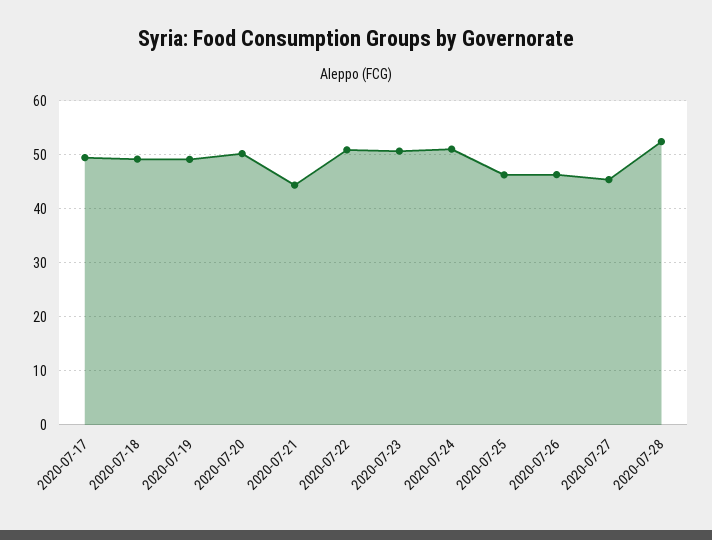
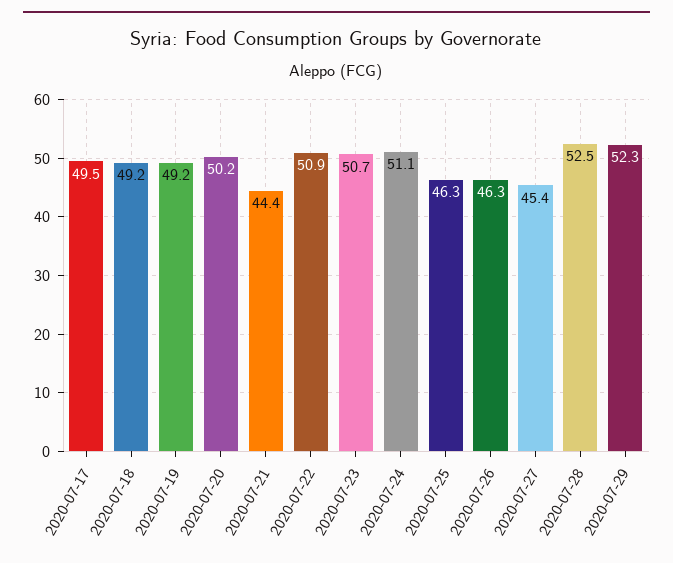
2020-07-29: none -> 52.3

